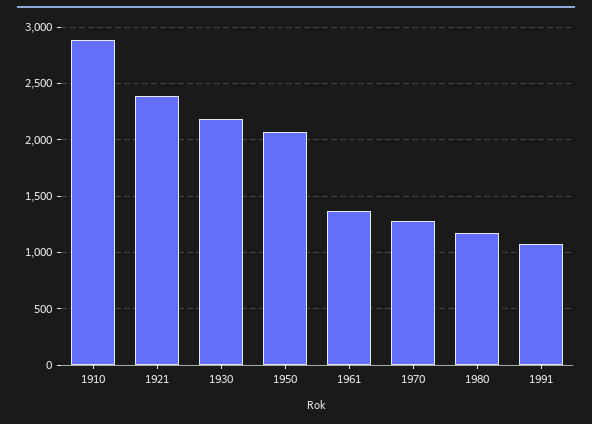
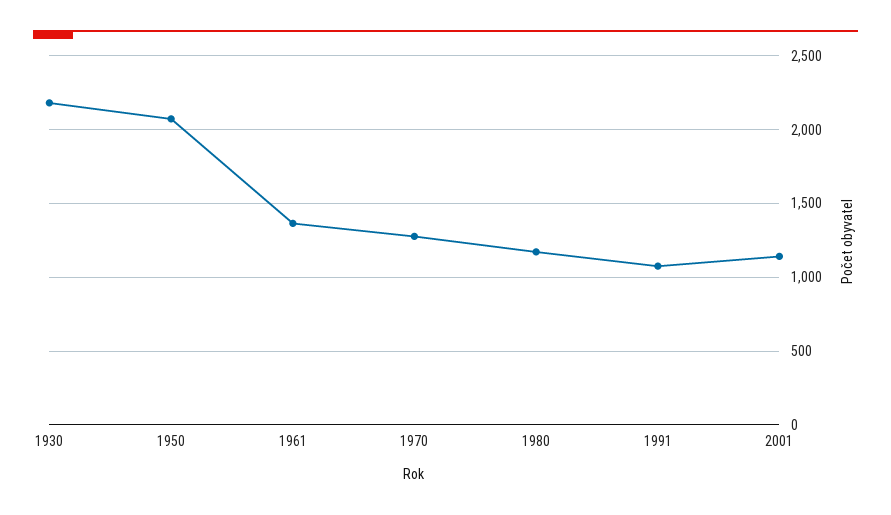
1910: 2900 -> none
1921: 2400 -> none
2001: none -> 1150

